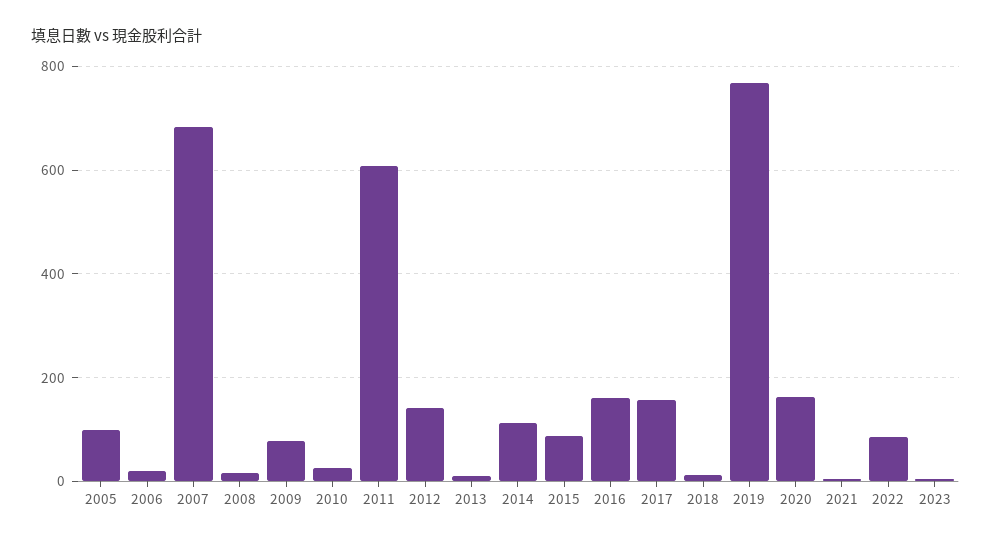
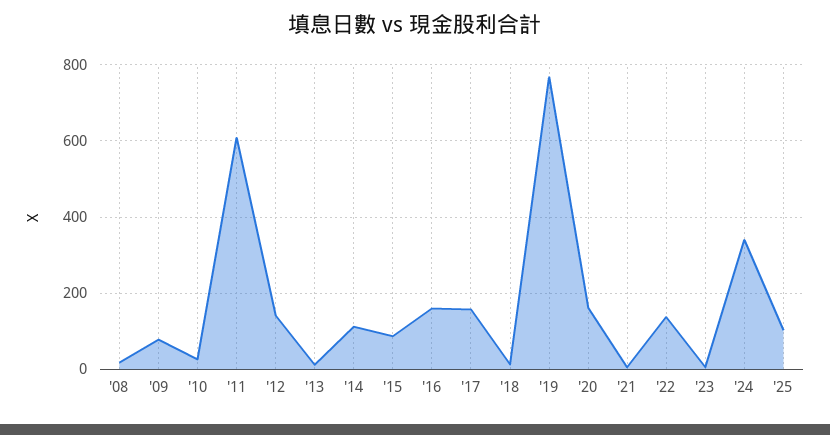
2005: 100 -> none
2006: 20 -> none
2007: 680 -> none
2022: 80 -> 140
'24: none -> 340
'25: none -> 100

